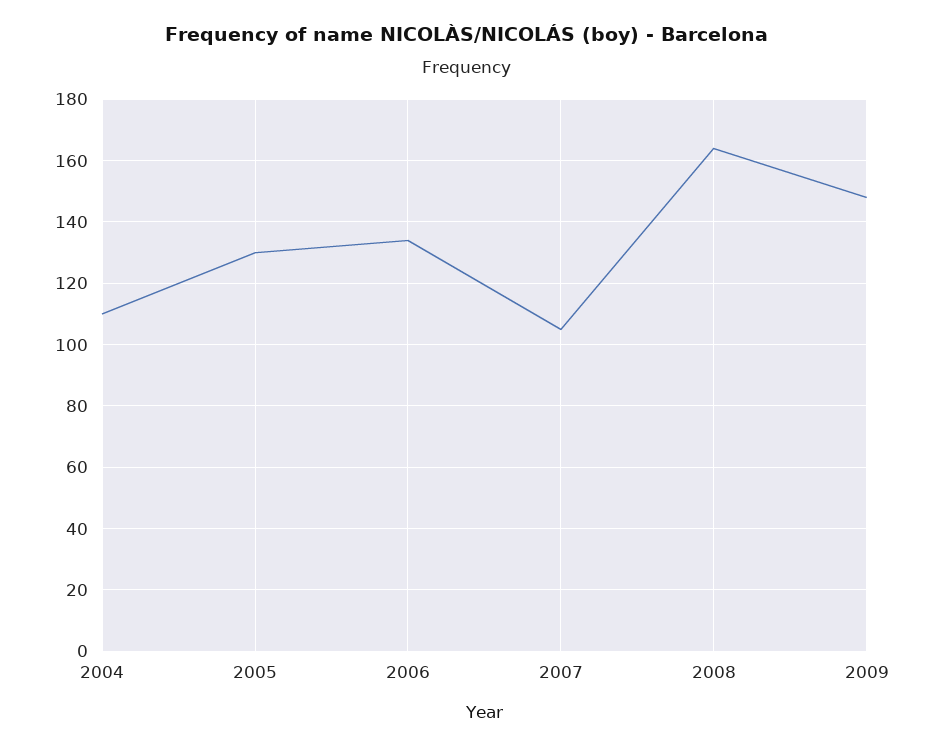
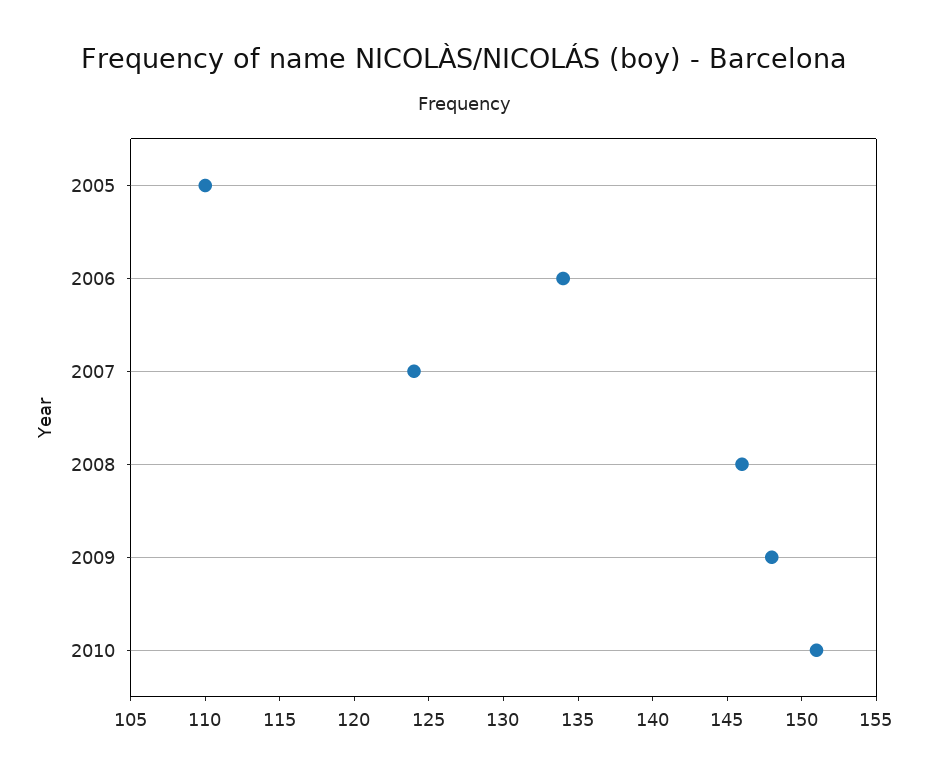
2004: 110 -> none
2005: 130 -> 110
2007: 105 -> 124
2008: 165 -> 146
2010: none -> 151

